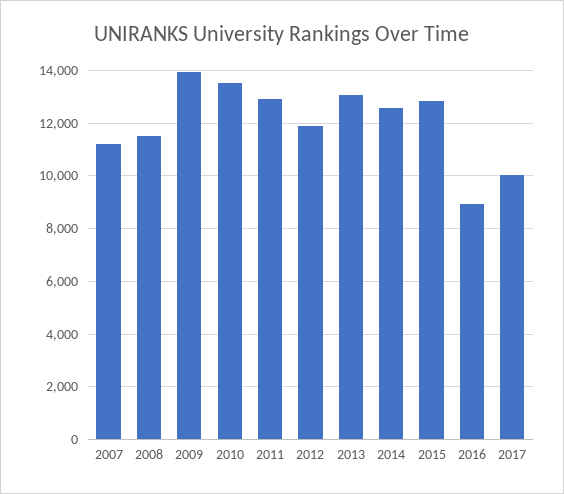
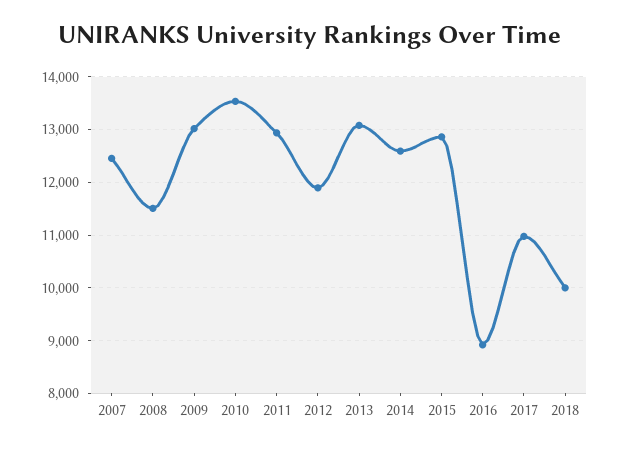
2007: 11250 -> 12400
2009: 14000 -> 13000
2017: 10000 -> 11000
2018: none -> 10000

